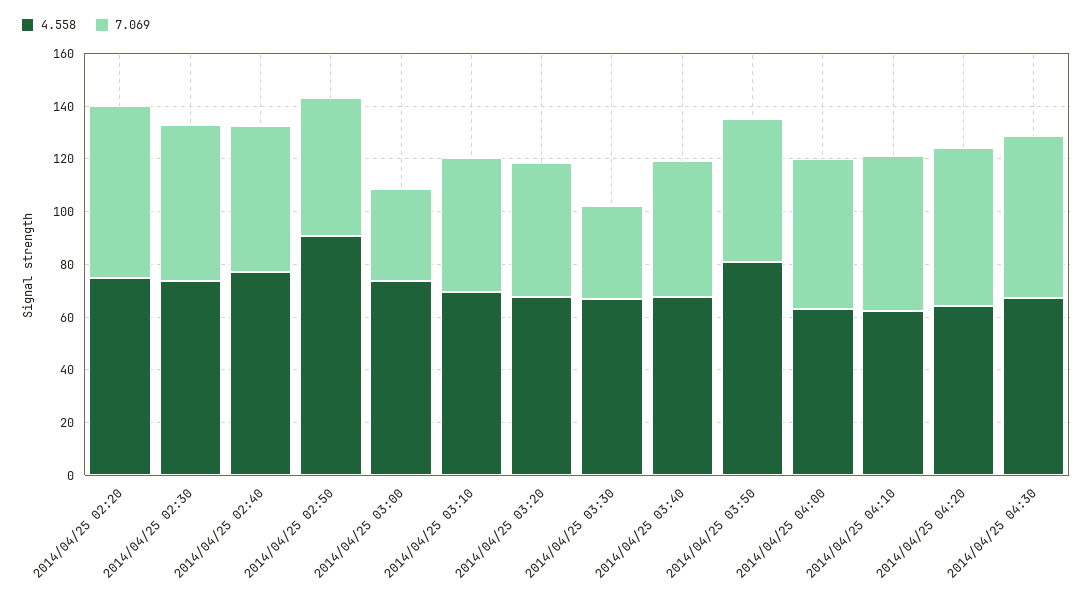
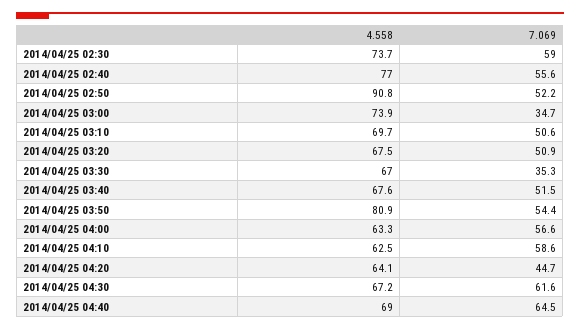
4.558, 2014/04/25 02:20: 75 -> none
7.069, 2014/04/25 02:20: 65 -> none
7.069, 2014/04/25 04:20: 60 -> 44.7
4.558, 2014/04/25 04:40: none -> 69
7.069, 2014/04/25 04:40: none -> 64.5

